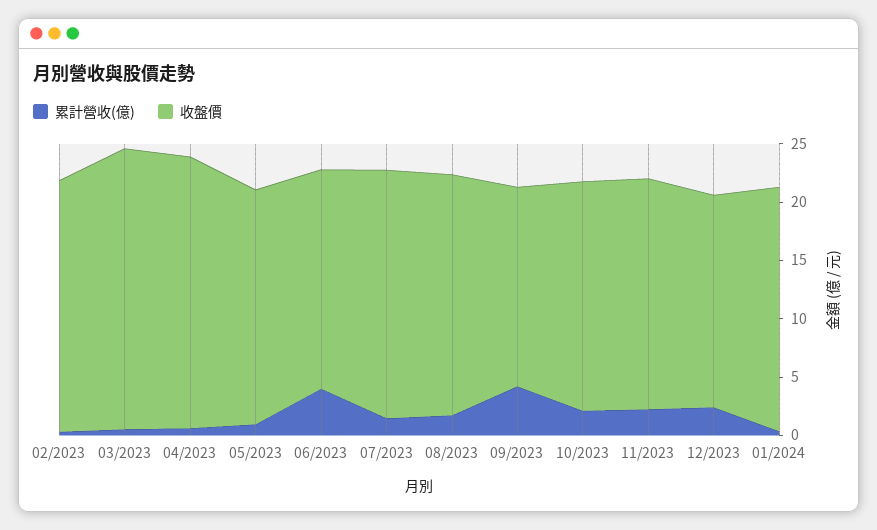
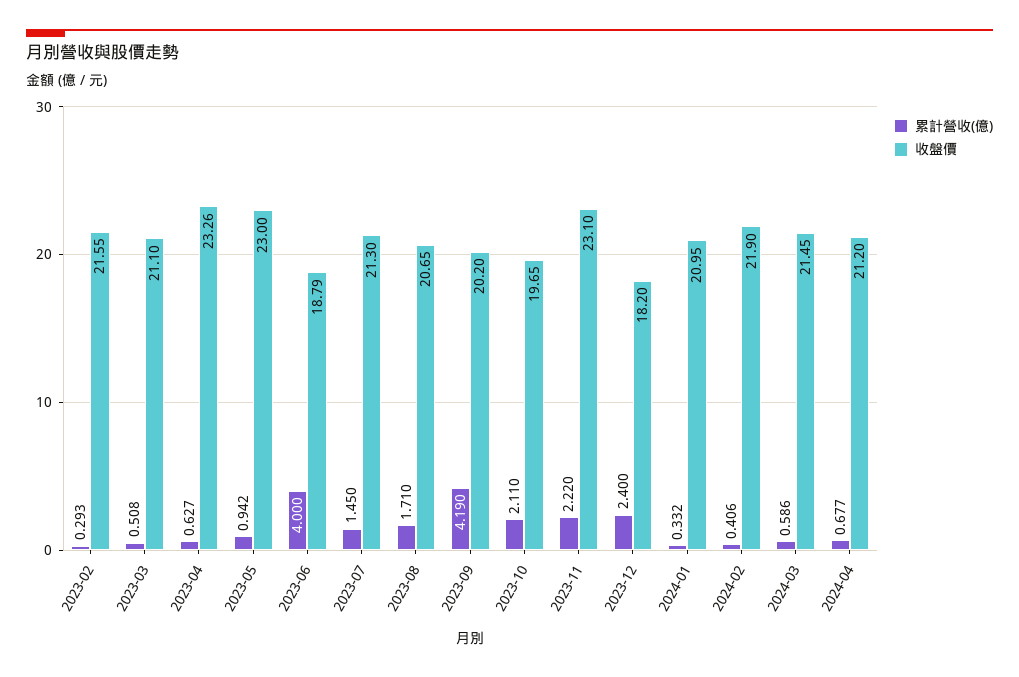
收盤價, 03/2023: 24 -> 21.1
收盤價, 05/2023: 20 -> 23
收盤價, 09/2023: 17 -> 20.2
收盤價, 11/2023: 20 -> 23.1
累計營收(億), 2024-02: none -> 0.406
收盤價, 2024-02: none -> 21.9
累計營收(億), 2024-03: none -> 0.586
收盤價, 2024-03: none -> 21.45
累計營收(億), 2024-04: none -> 0.677
收盤價, 2024-04: none -> 21.2

